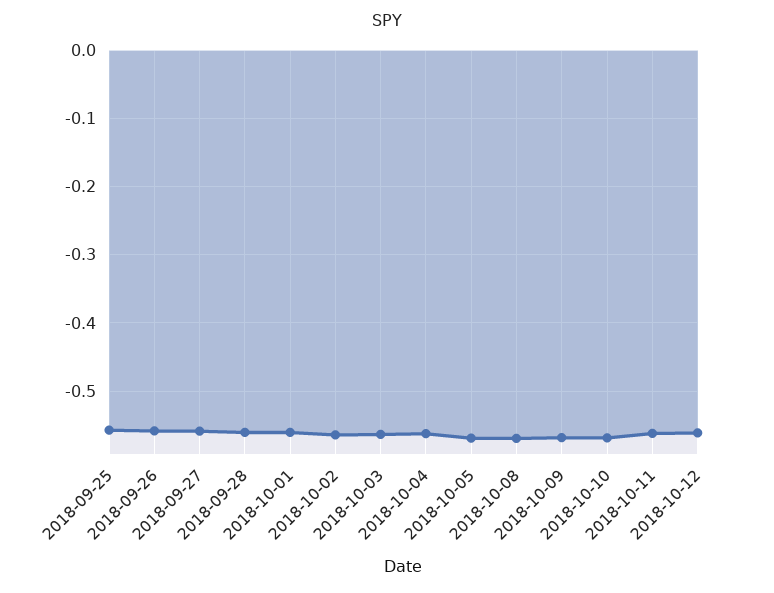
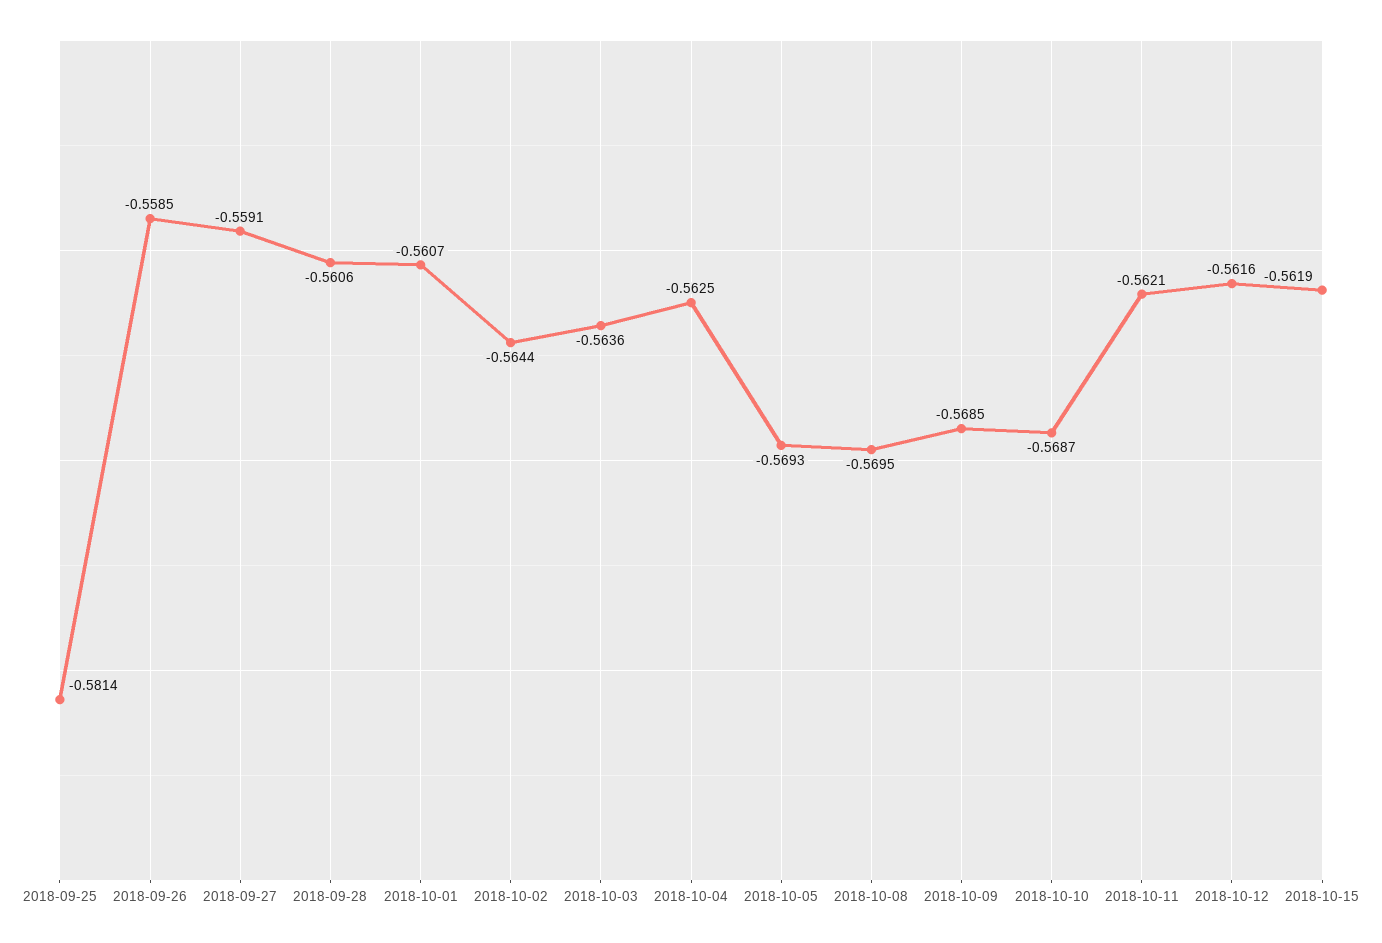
2018-09-25: -0.56 -> -0.5814
2018-10-15: none -> -0.5619

